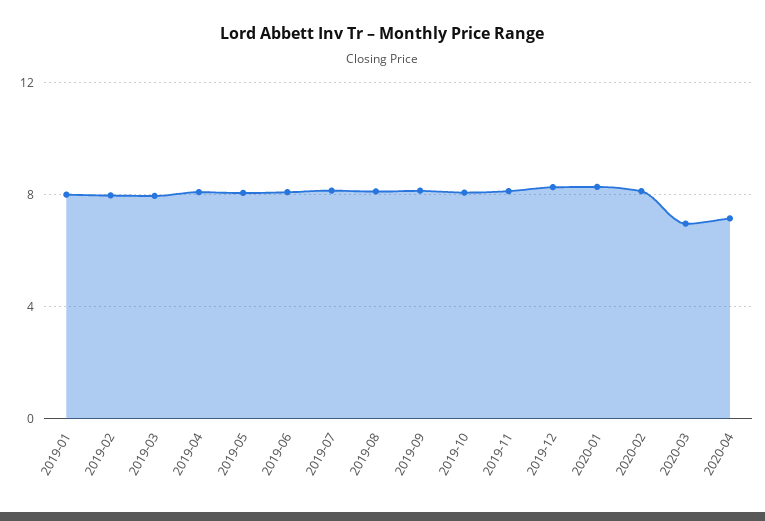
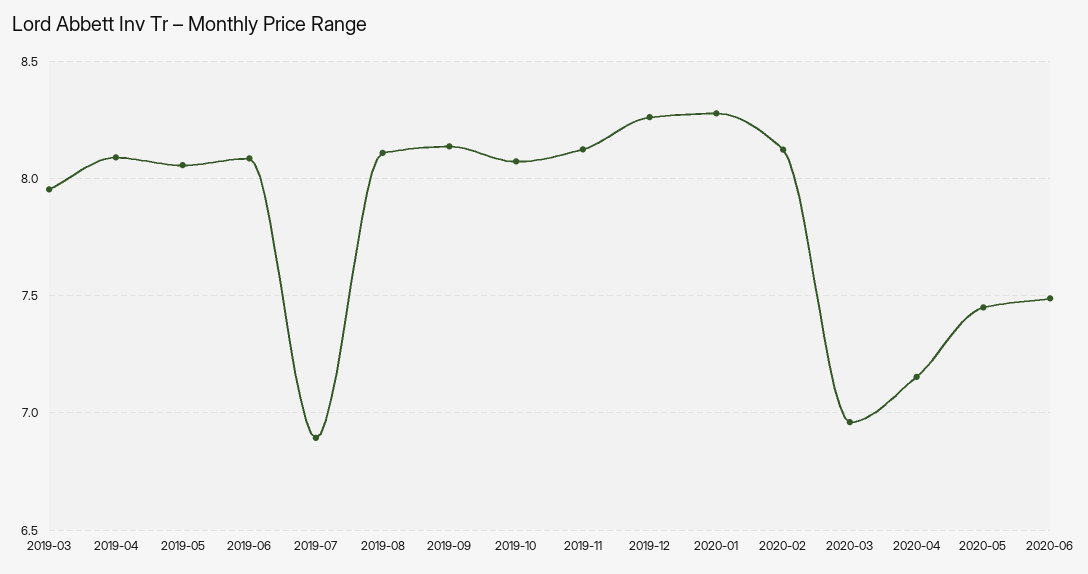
2019-01: 8 -> none
2019-02: 8 -> none
2019-07: 8 -> 6.9
2020-05: none -> 7.45
2020-06: none -> 7.5

